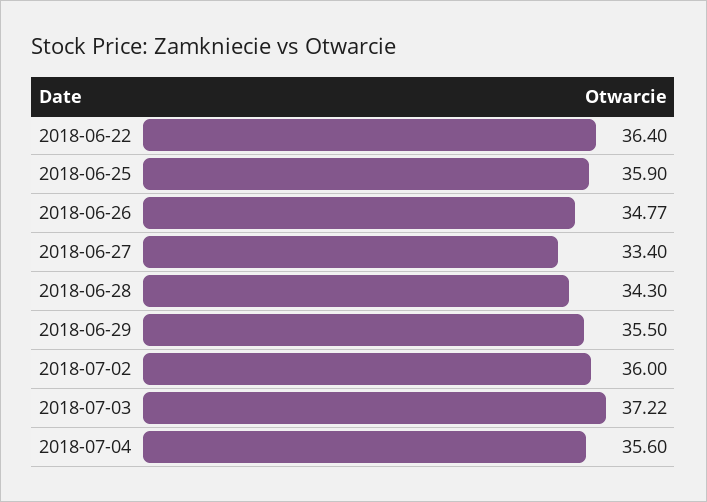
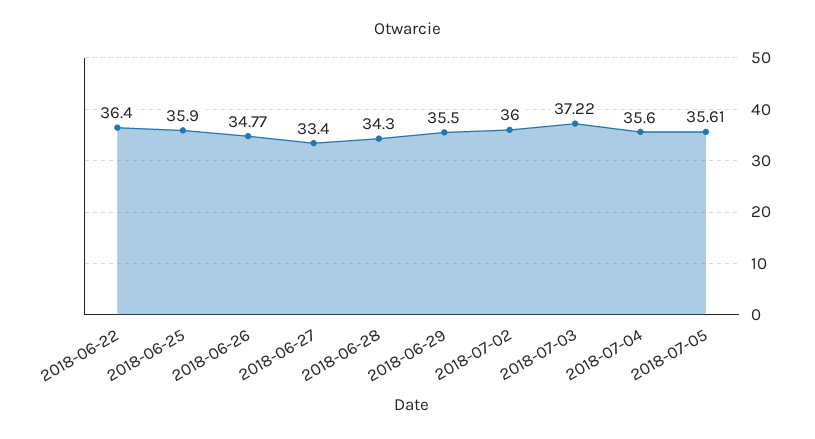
2018-07-05: none -> 35.61

